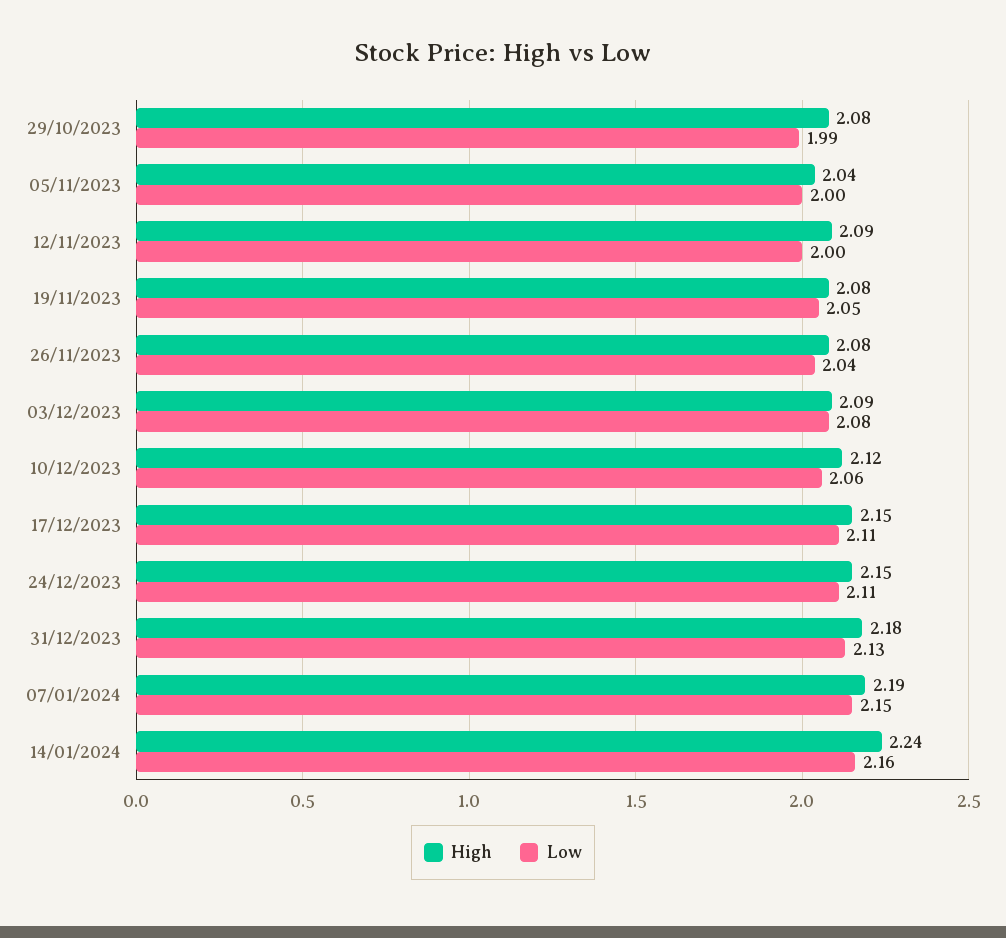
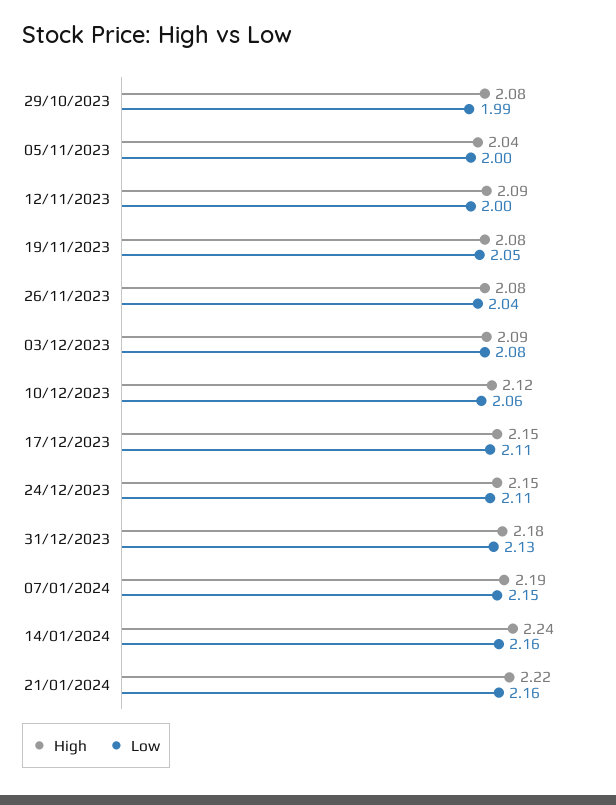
High, 21/01/2024: none -> 2.22
Low, 21/01/2024: none -> 2.16

